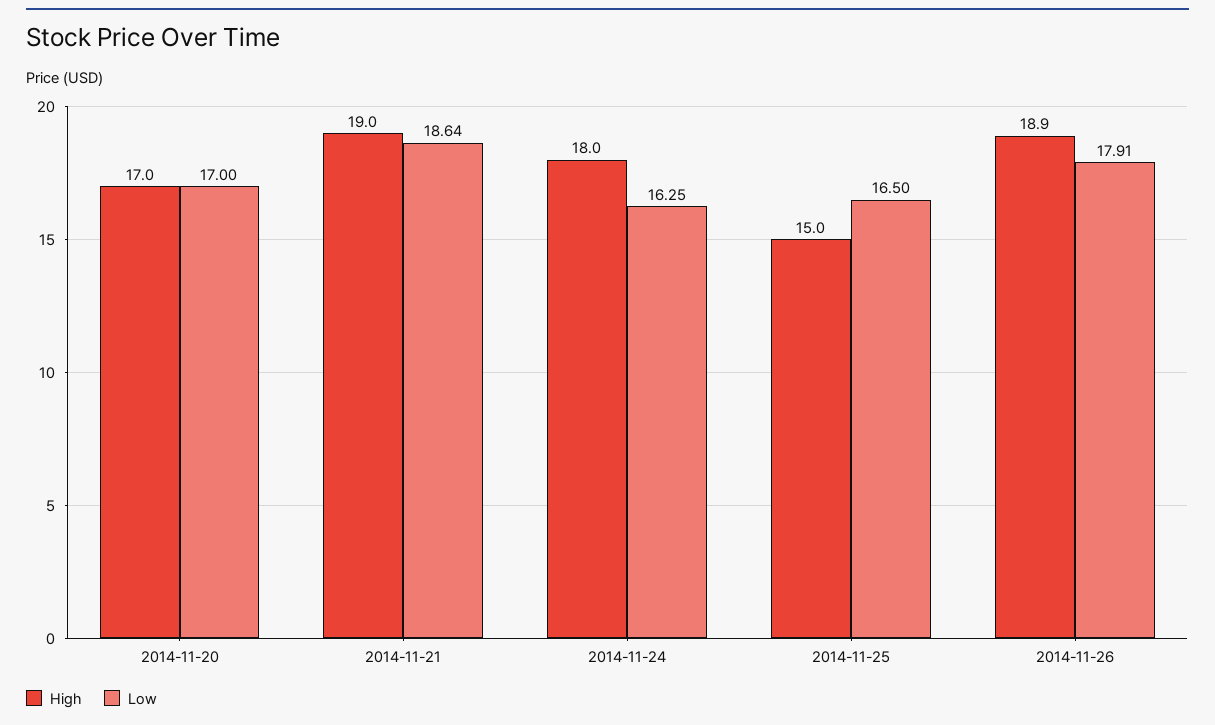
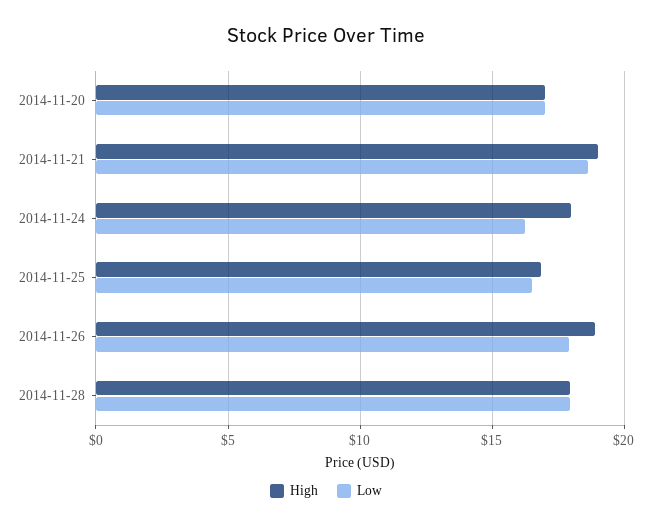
High, 2014-11-25: 15 -> 17
High, 2014-11-28: none -> 18
Low, 2014-11-28: none -> 18

